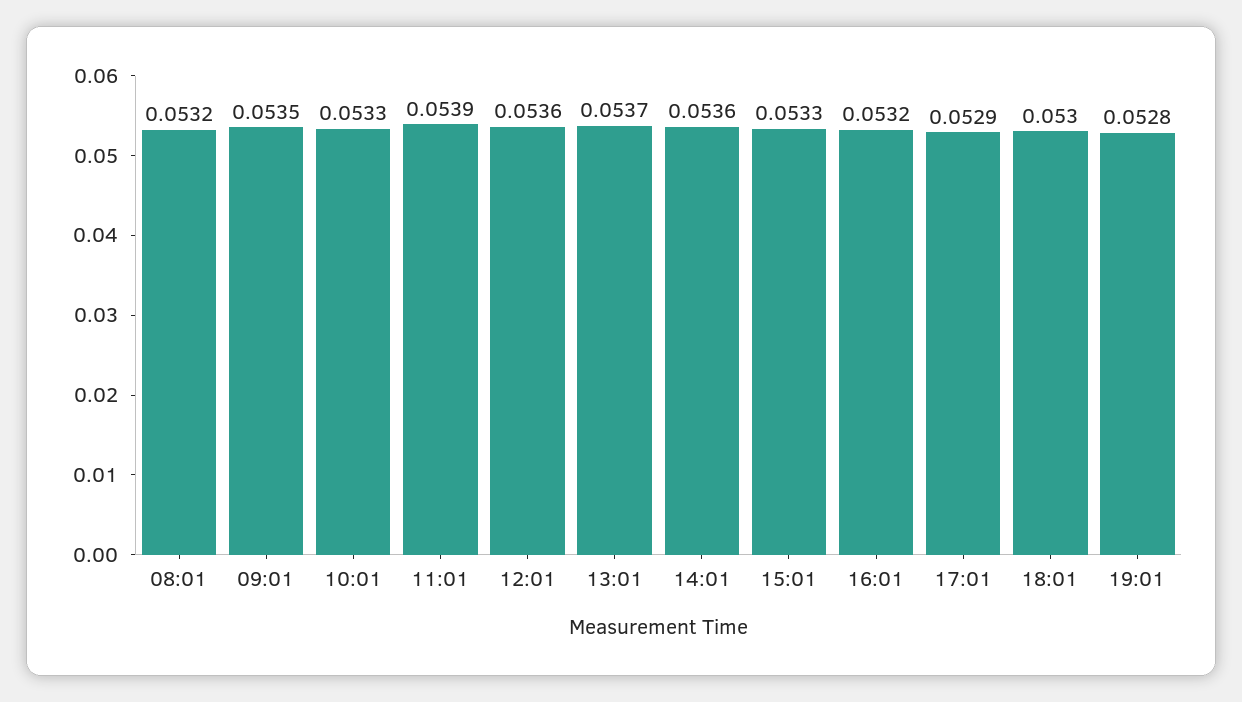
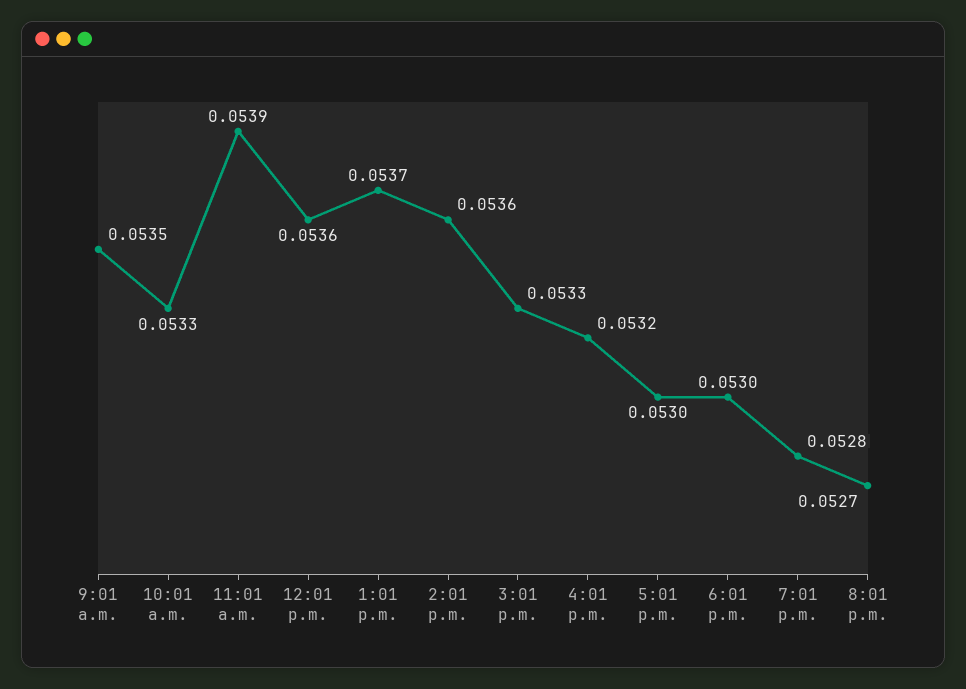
08:01: 0.0532 -> none
17:01: 0.0529 -> 0.053
8:01 p.m.: none -> 0.0527

